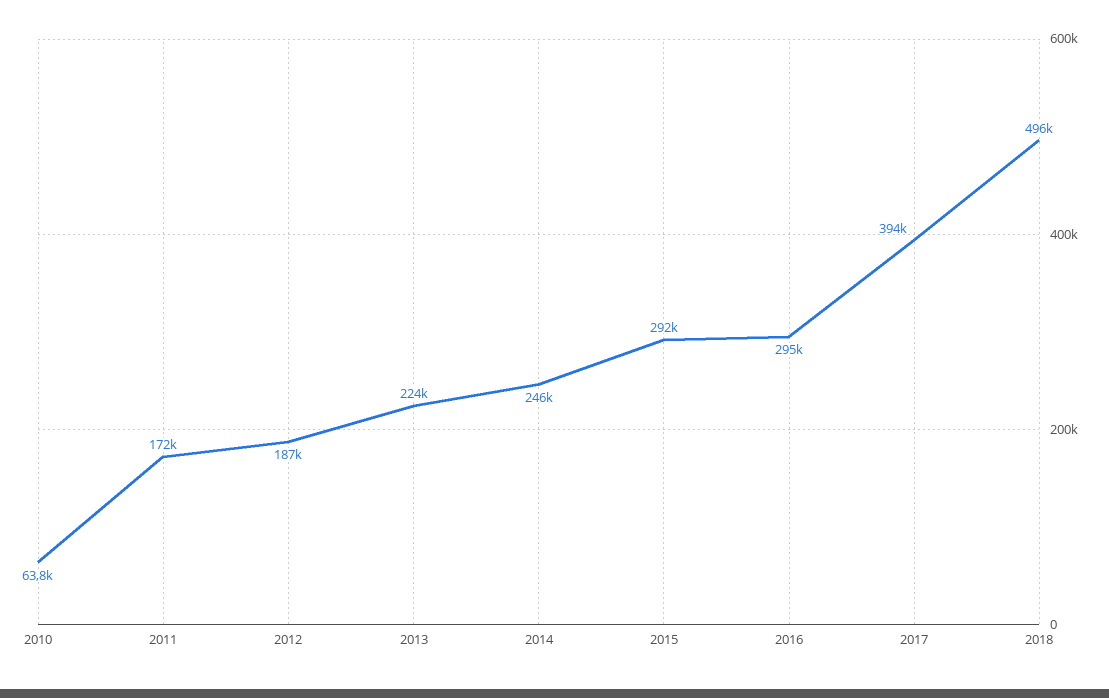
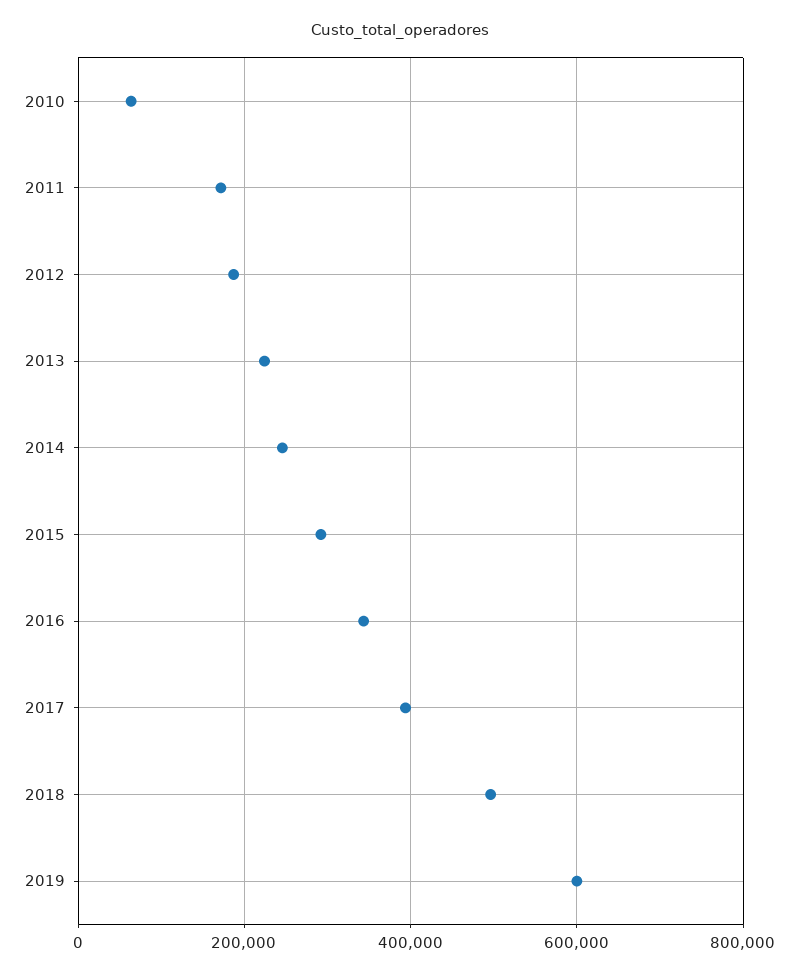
2016: 295000 -> 340000
2019: none -> 600000

